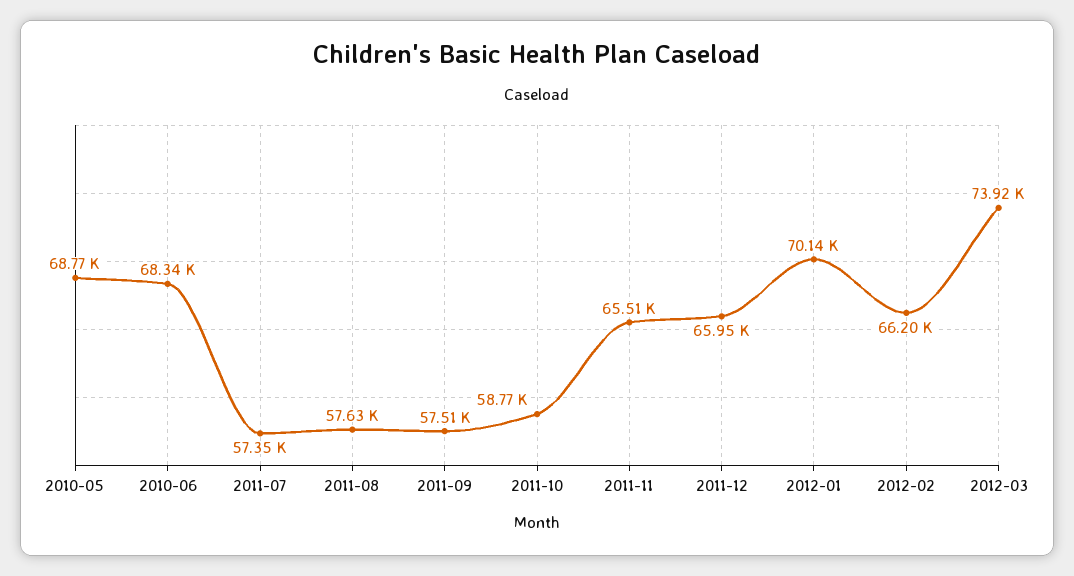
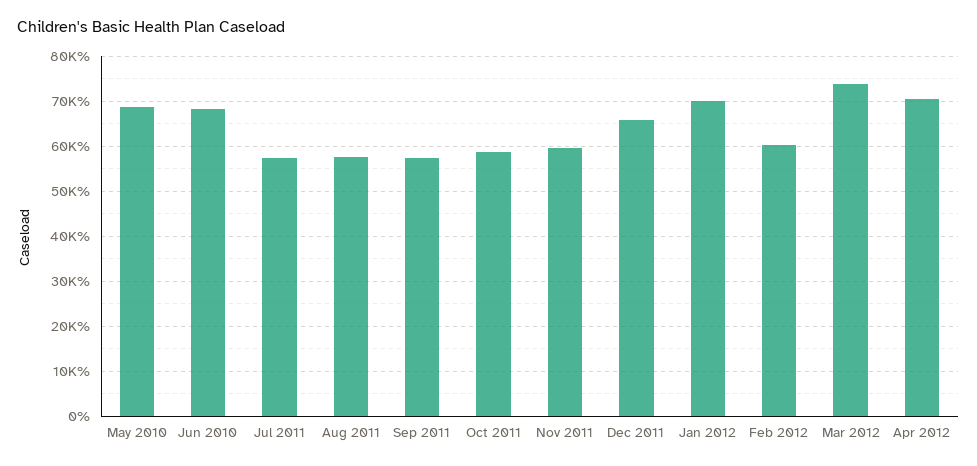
2011-11: 65510 -> 60000
2012-02: 66200 -> 60000
Apr 2012: none -> 70000

